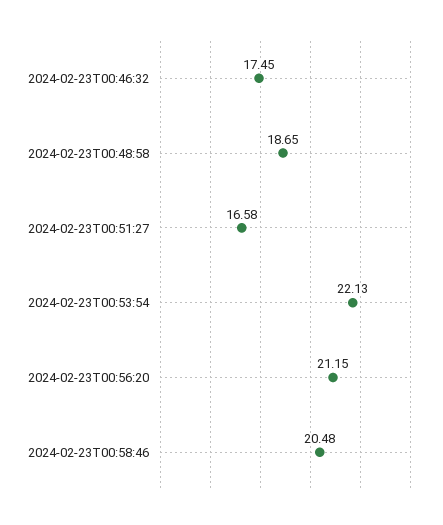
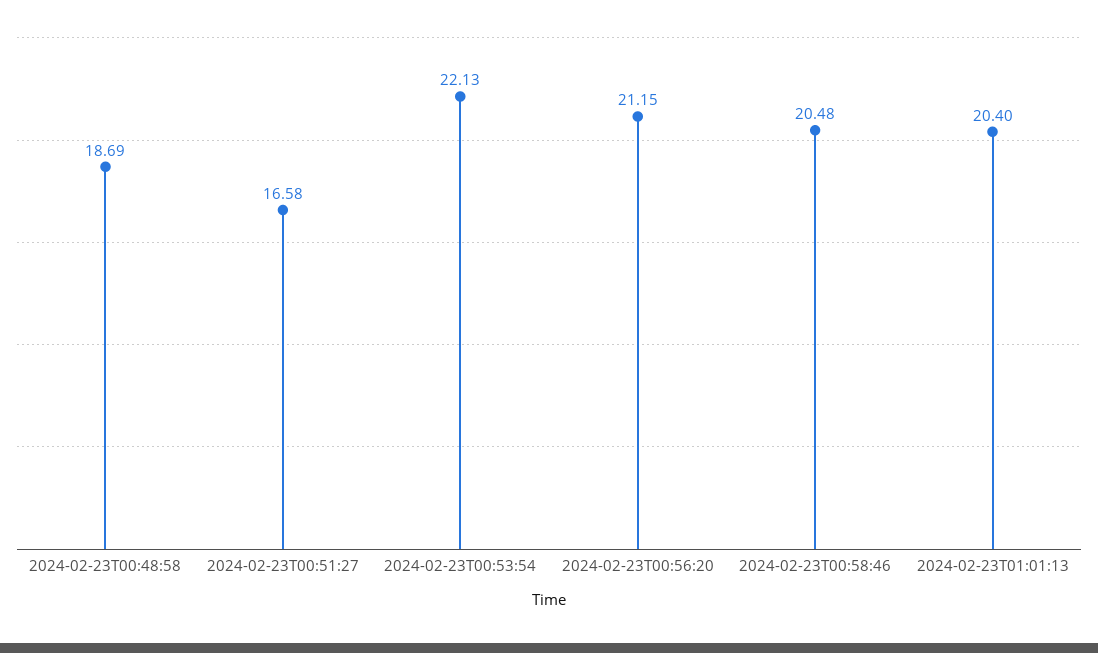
2024-02-23T00:46:32: 17.45 -> none
2024-02-23T00:48:58: 18.65 -> 18.69
2024-02-23T01:01:13: none -> 20.4

